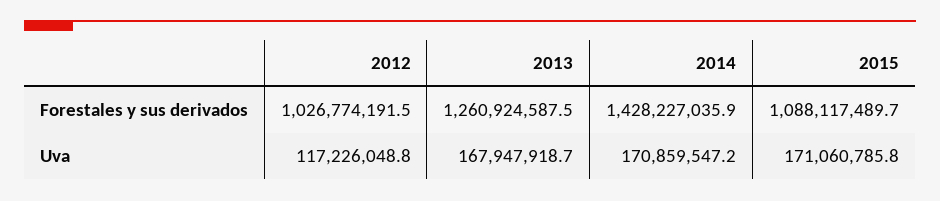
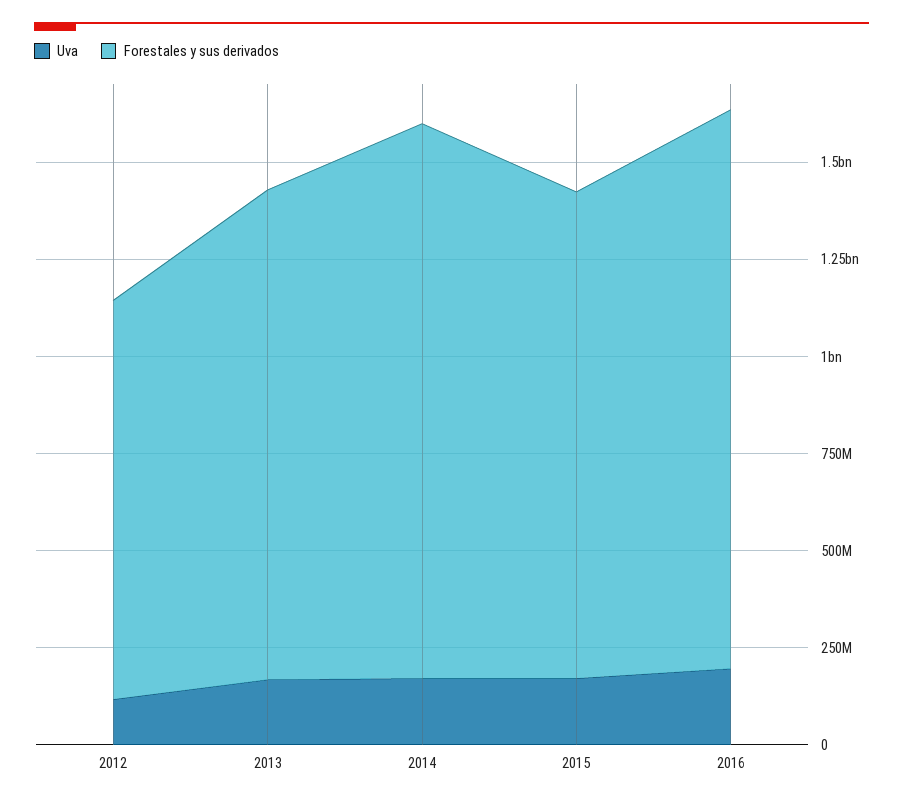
Forestales y sus derivados, 2015: 1088117489.7 -> 1250000000
Uva, 2016: none -> 200000000
Forestales y sus derivados, 2016: none -> 1450000000

